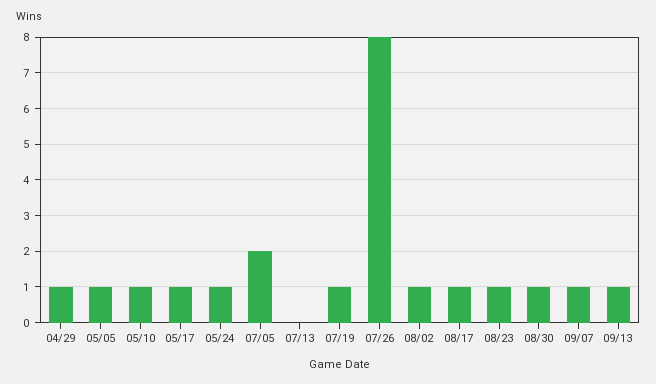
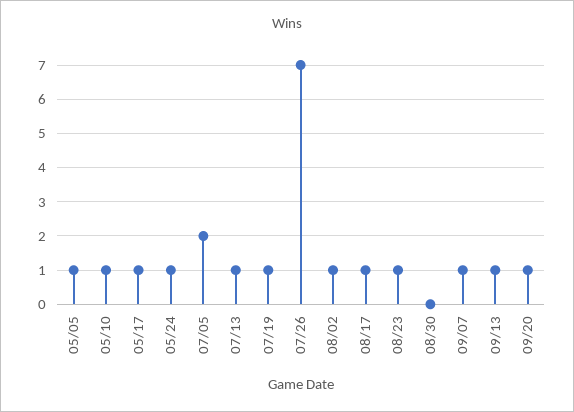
04/29: 1 -> none
07/13: 0 -> 1
07/26: 8 -> 7
08/30: 1 -> 0
09/20: none -> 1

